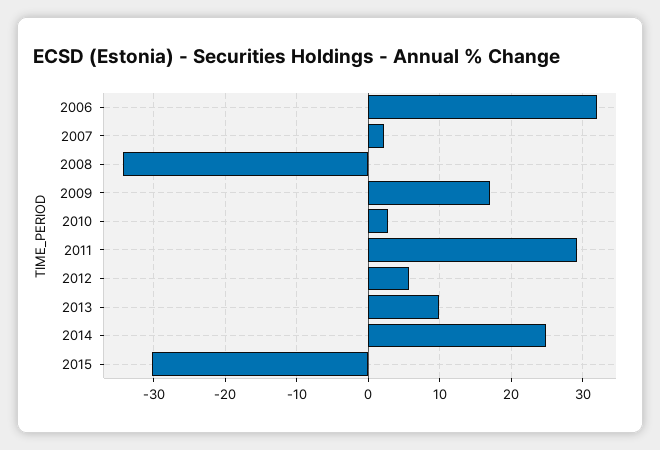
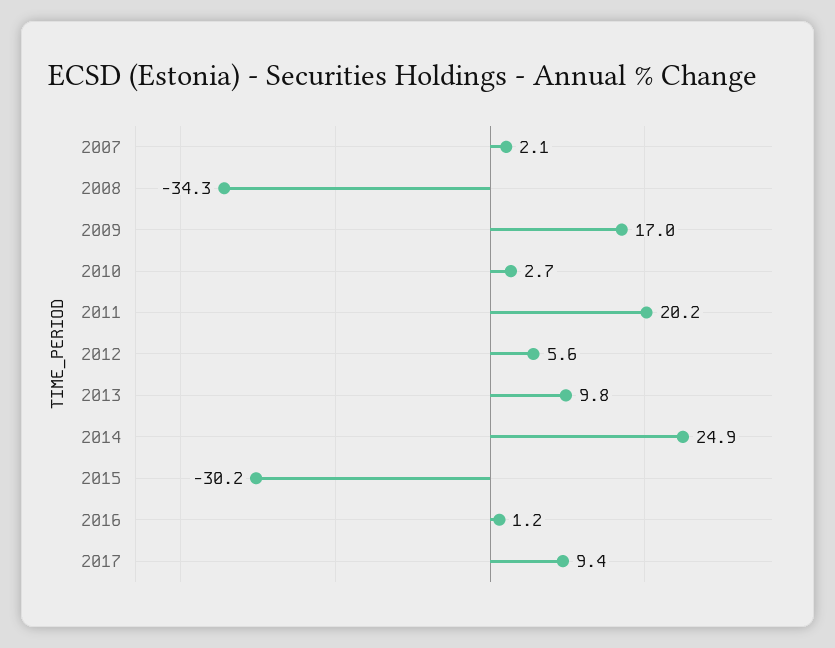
2006: 32 -> none
2011: 29 -> 20.2
2016: none -> 1.2
2017: none -> 9.4

